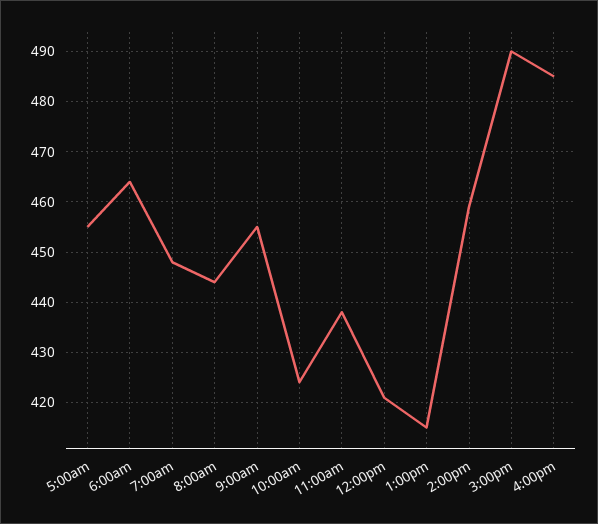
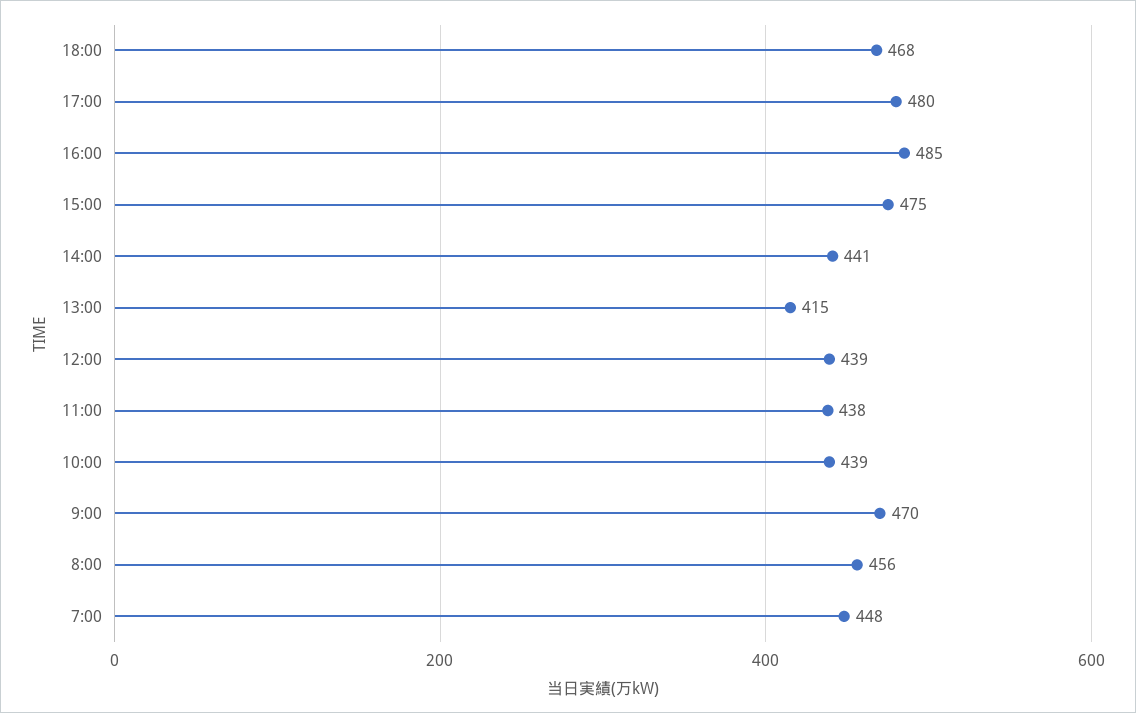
5:00am: 455 -> none
6:00am: 465 -> none
8:00am: 445 -> 456
9:00am: 455 -> 470
10:00am: 425 -> 439
12:00pm: 420 -> 439
2:00pm: 460 -> 441
3:00pm: 490 -> 475
18:00: none -> 468
17:00: none -> 480

